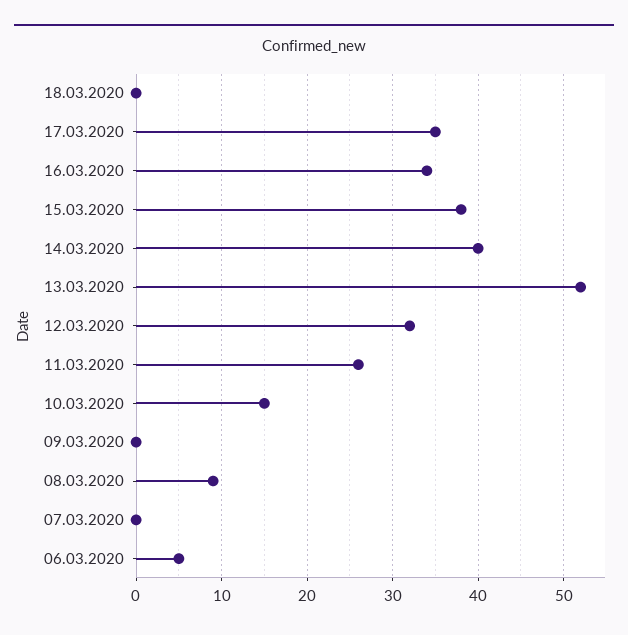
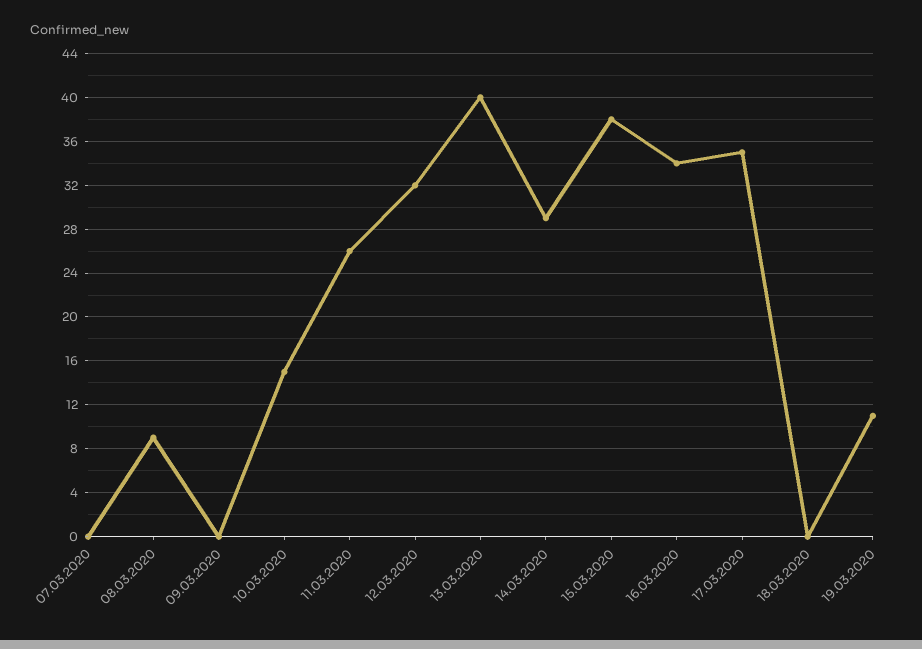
14.03.2020: 40 -> 29
13.03.2020: 52 -> 40
06.03.2020: 5 -> none
19.03.2020: none -> 11

